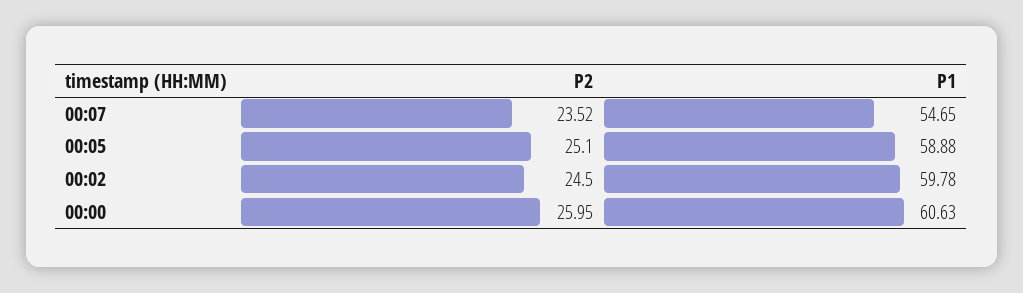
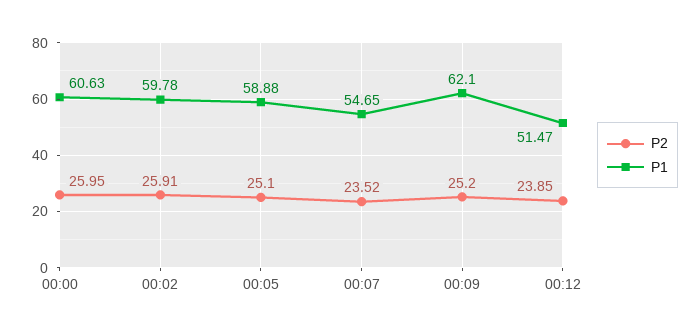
P2, 00:02: 24.5 -> 25.91
P2, 00:09: none -> 25.2
P1, 00:09: none -> 62.1
P2, 00:12: none -> 23.85
P1, 00:12: none -> 51.47

